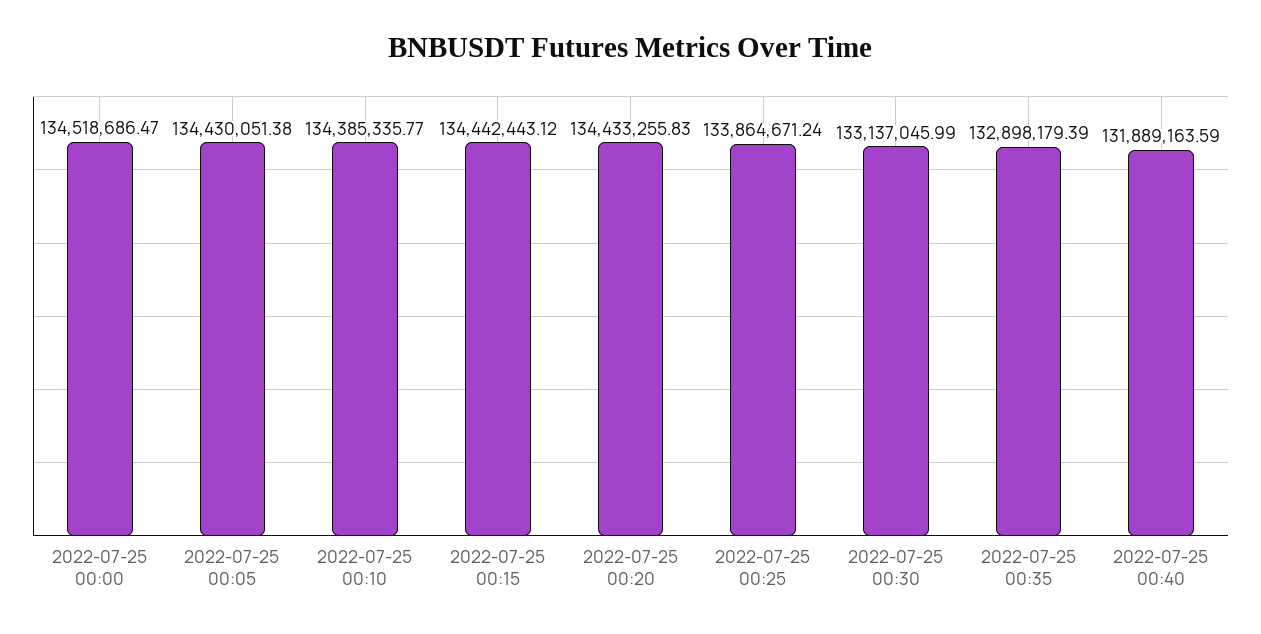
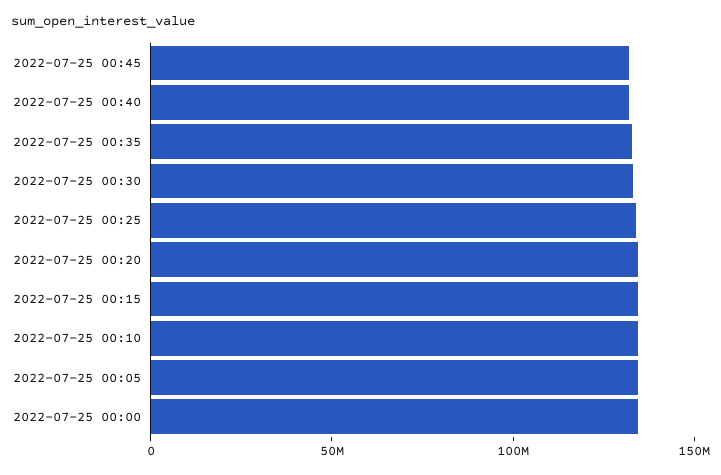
2022-07-25 00:45: none -> 130000000

